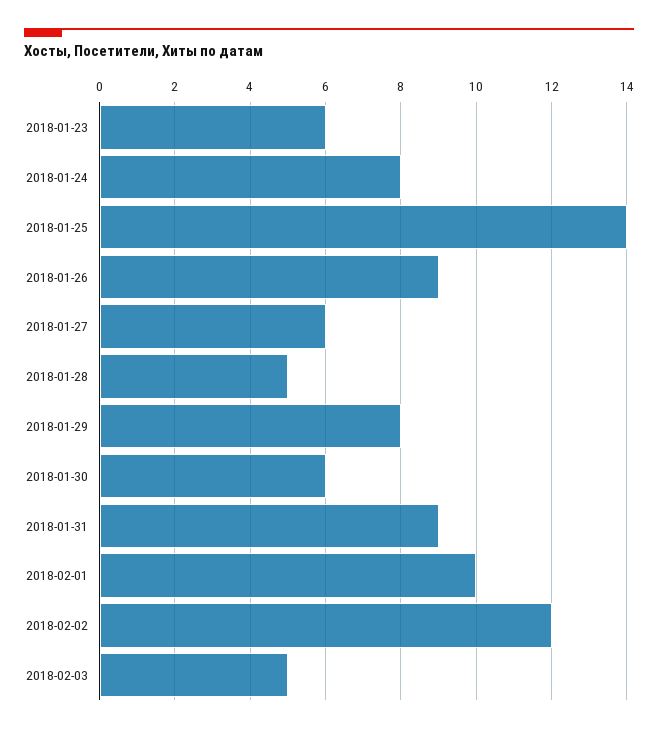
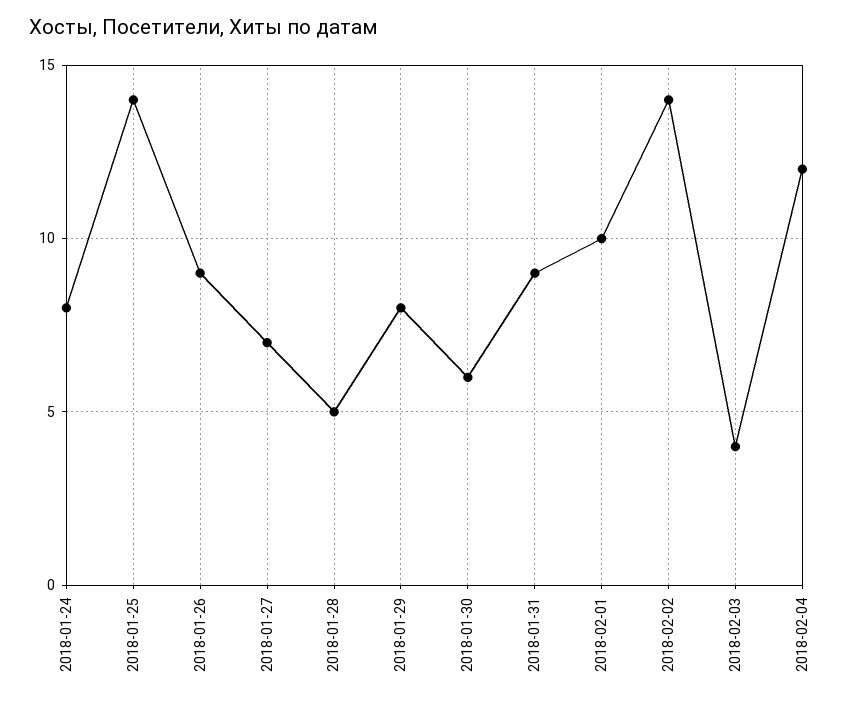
2018-01-23: 6 -> none
2018-01-27: 6 -> 7
2018-02-02: 12 -> 14
2018-02-03: 5 -> 4
2018-02-04: none -> 12

